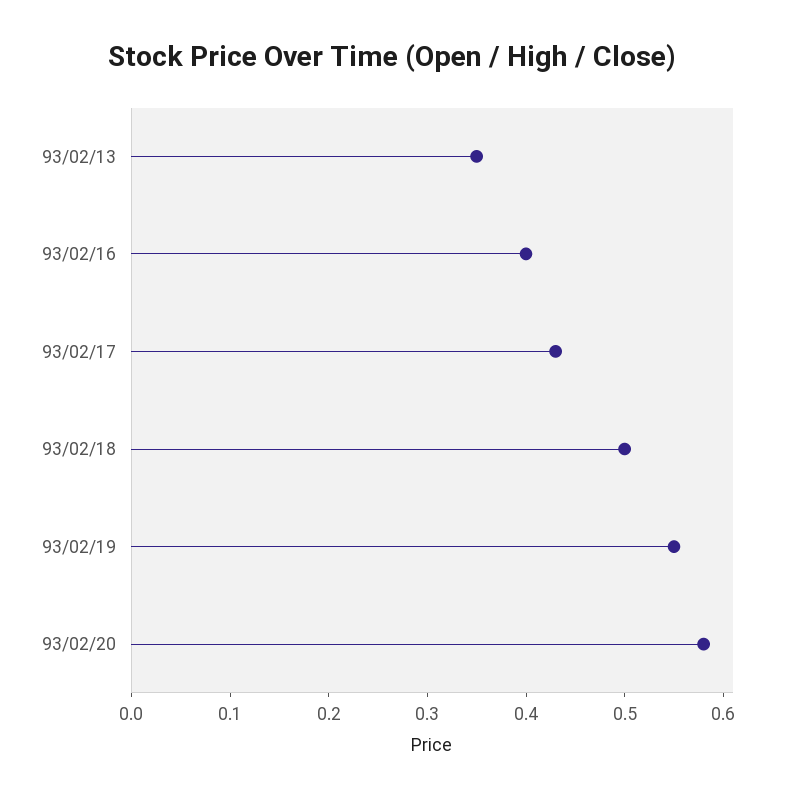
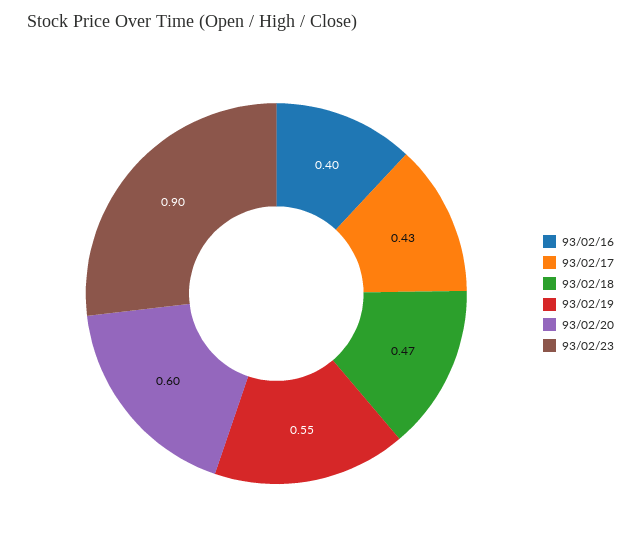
93/02/13: 0.35 -> none
93/02/18: 0.5 -> 0.47
93/02/20: 0.58 -> 0.6
93/02/23: none -> 0.9

